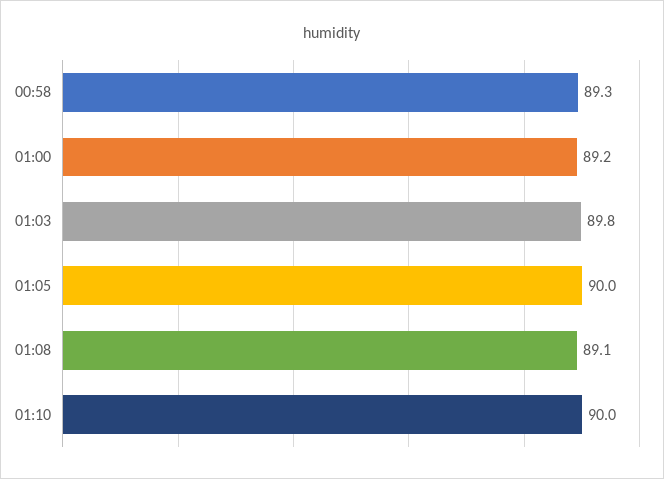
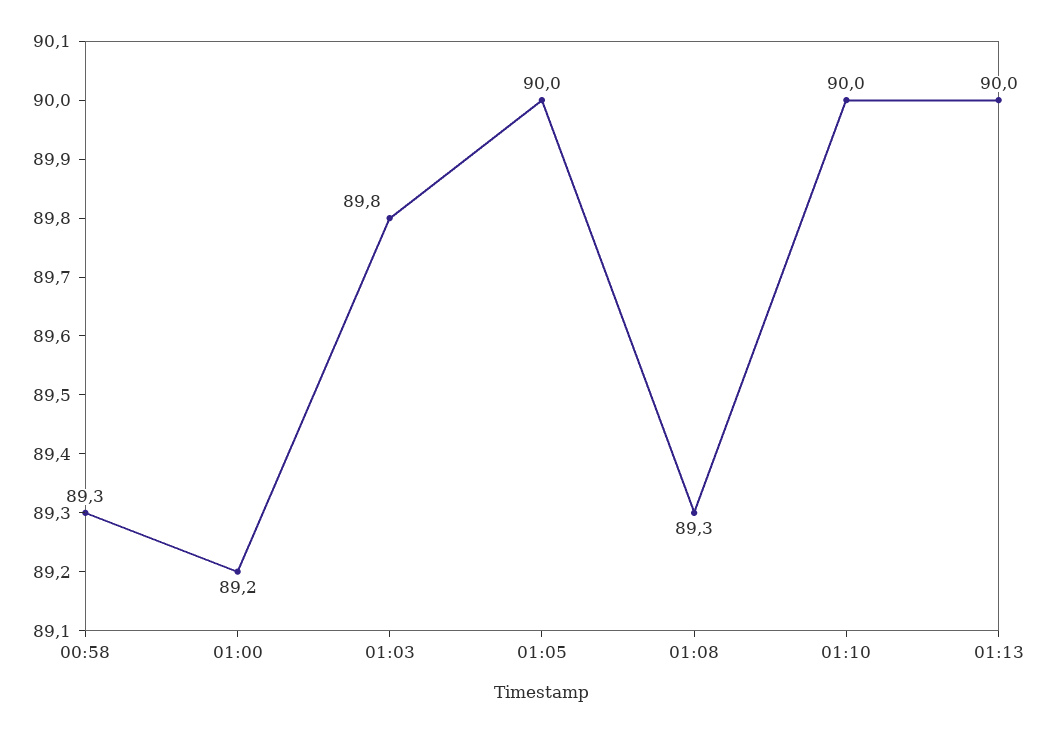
01:08: 89.1 -> 89.3
01:13: none -> 90

